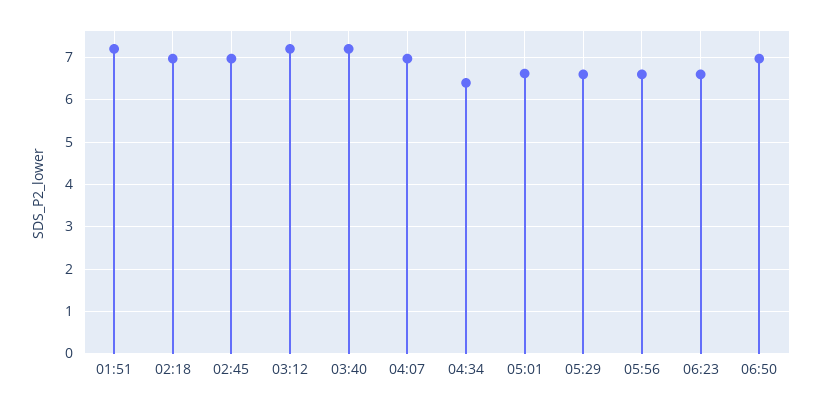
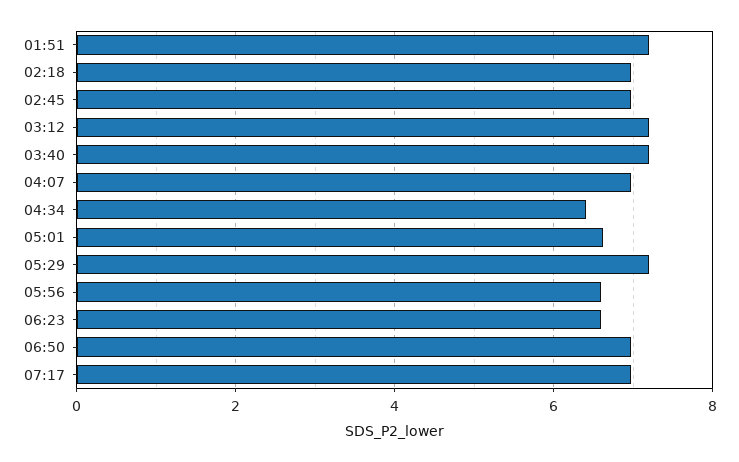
05:29: 6.6 -> 7.2
07:17: none -> 7

